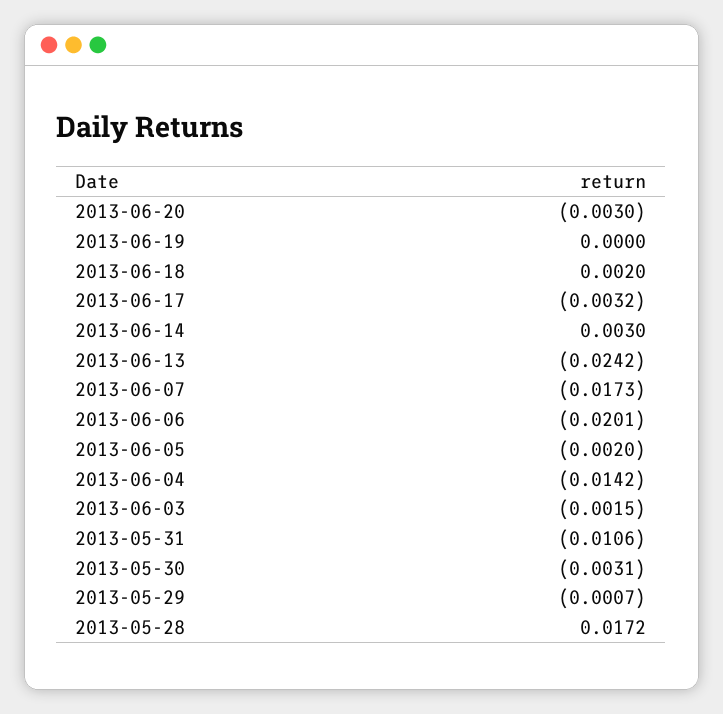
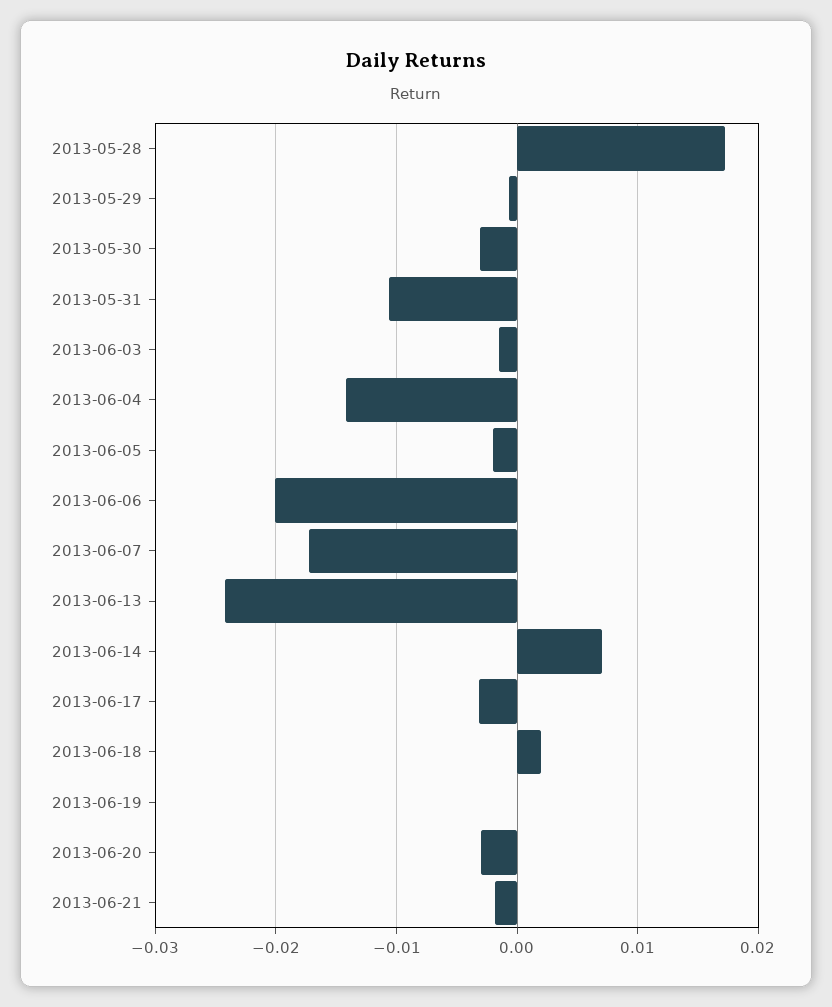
2013-06-14: 0.003 -> 0.007
2013-06-21: none -> -0.002

